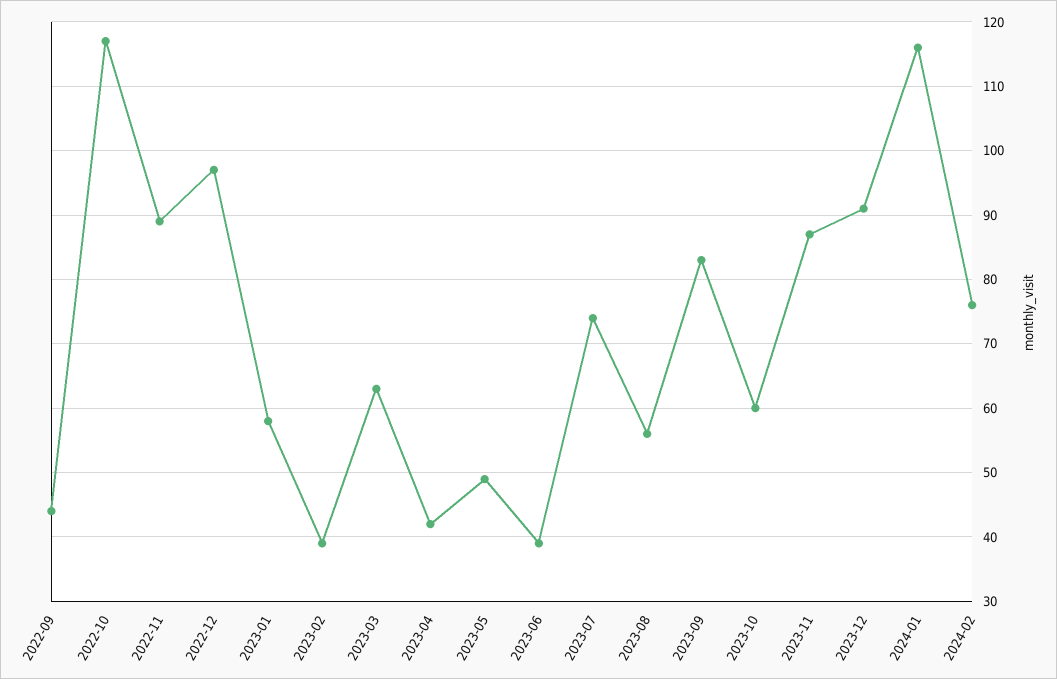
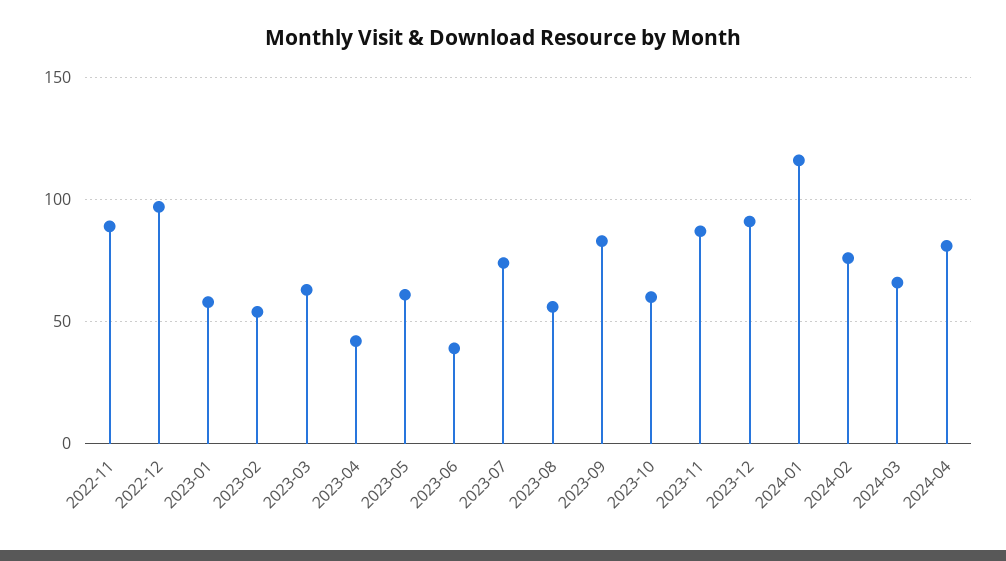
2022-09: 44 -> none
2022-10: 117 -> none
2023-02: 39 -> 55
2023-05: 49 -> 60
2024-03: none -> 65
2024-04: none -> 80

